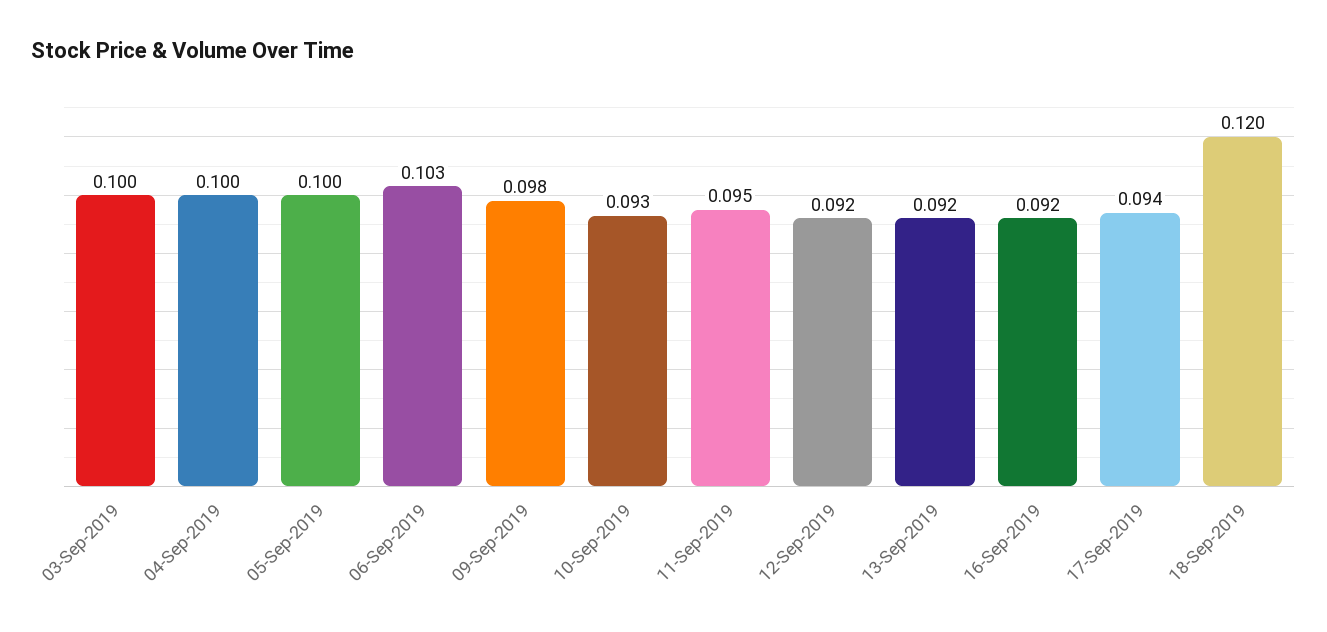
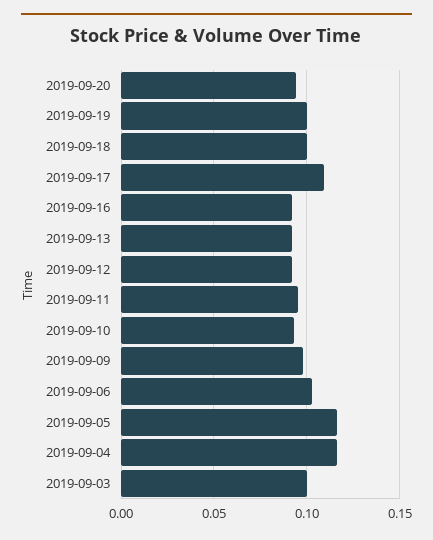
04-Sep-2019: 0.1 -> 0.115
05-Sep-2019: 0.1 -> 0.115
17-Sep-2019: 0.094 -> 0.11
18-Sep-2019: 0.12 -> 0.1
2019-09-20: none -> 0.095
2019-09-19: none -> 0.1

